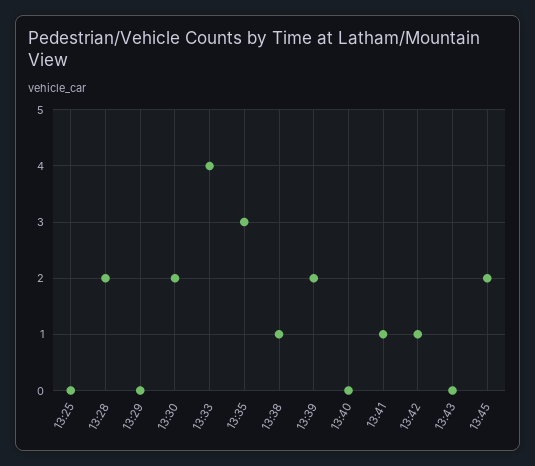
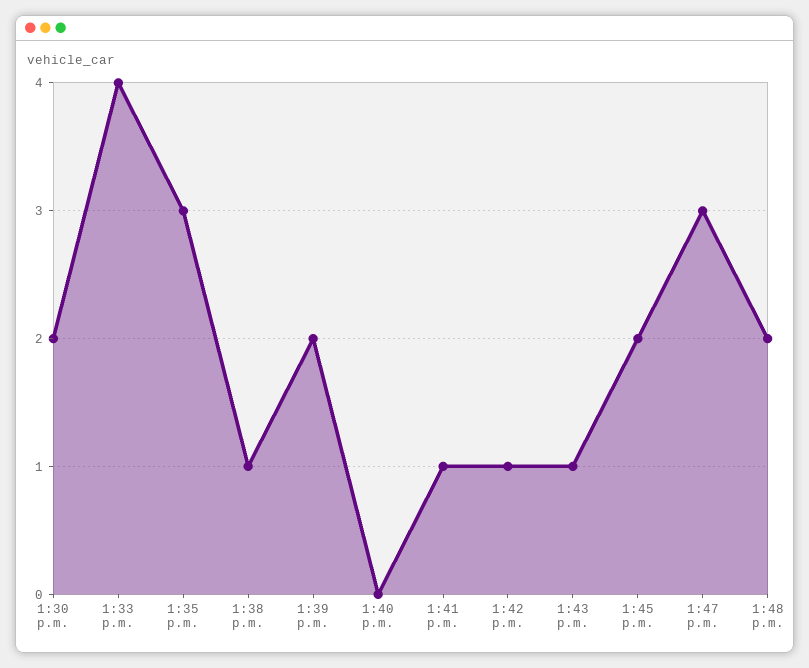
13:25: 0 -> none
13:28: 2 -> none
13:29: 0 -> none
13:43: 0 -> 1
1:47 p.m.: none -> 3
1:48 p.m.: none -> 2

